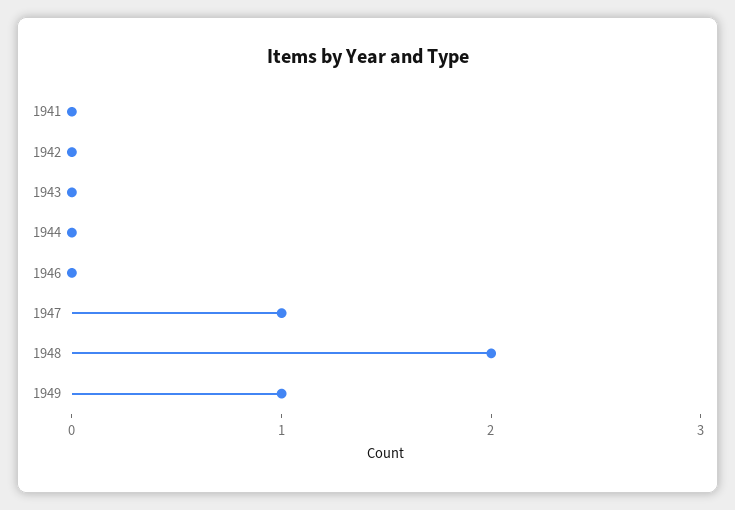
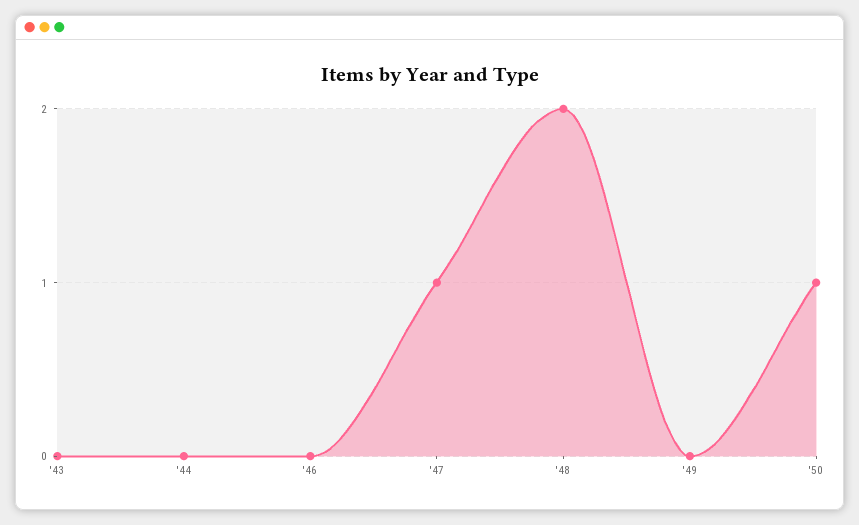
1941: 0 -> none
1942: 0 -> none
1949: 1 -> 0
'50: none -> 1

